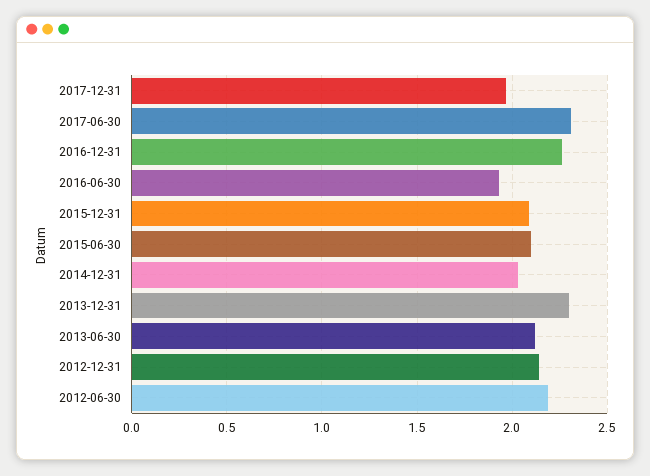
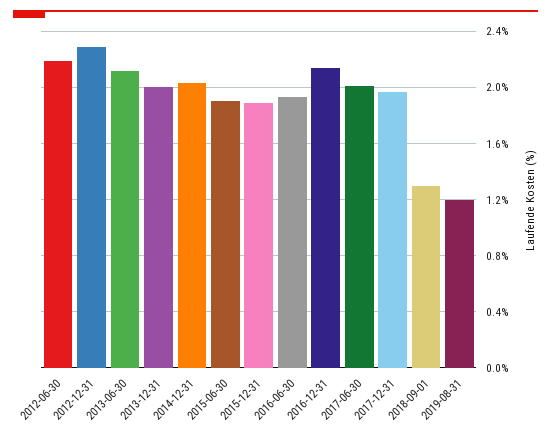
2017-06-30: 2.3 -> 2
2016-12-31: 2.25 -> 2.15
2015-12-31: 2.1 -> 1.9
2015-06-30: 2.1 -> 1.9
2013-12-31: 2.3 -> 2
2012-12-31: 2.15 -> 2.3
2018-09-01: none -> 1.3
2019-08-31: none -> 1.2

